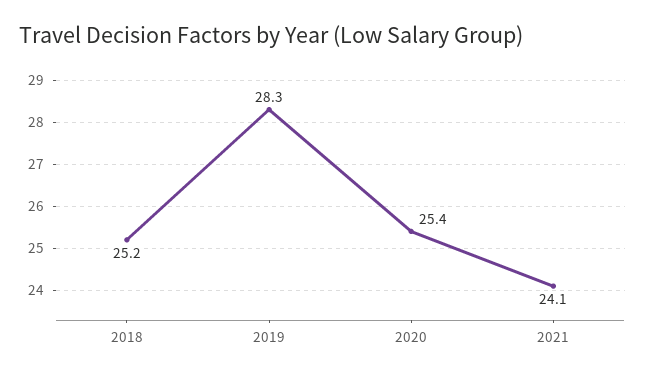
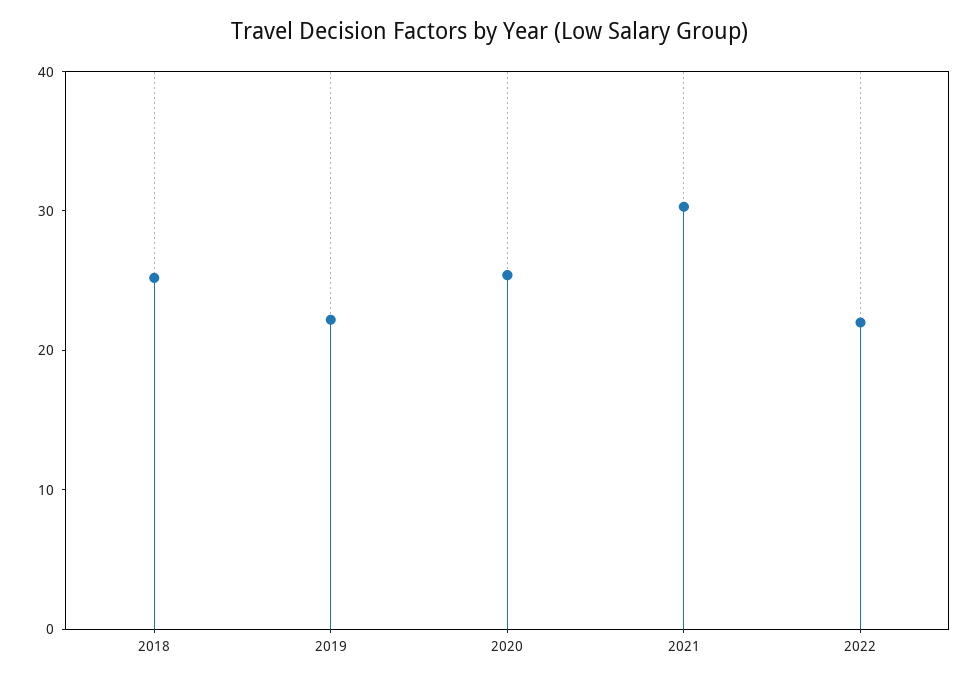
2019: 28.3 -> 22
2021: 24.1 -> 30
2022: none -> 22

